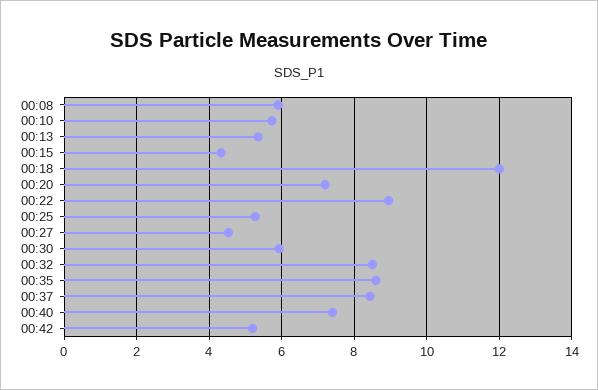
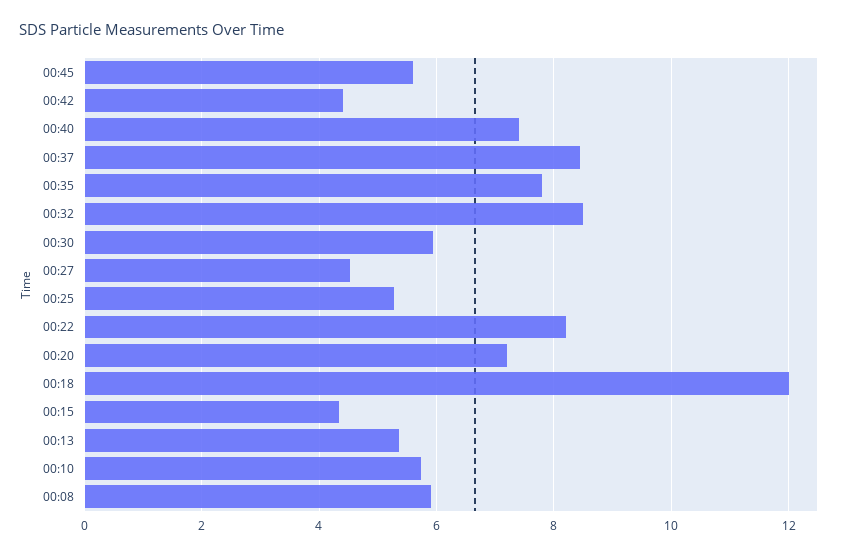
00:22: 9 -> 8.2
00:35: 8.6 -> 7.8
00:42: 5.2 -> 4.4
00:45: none -> 5.6

